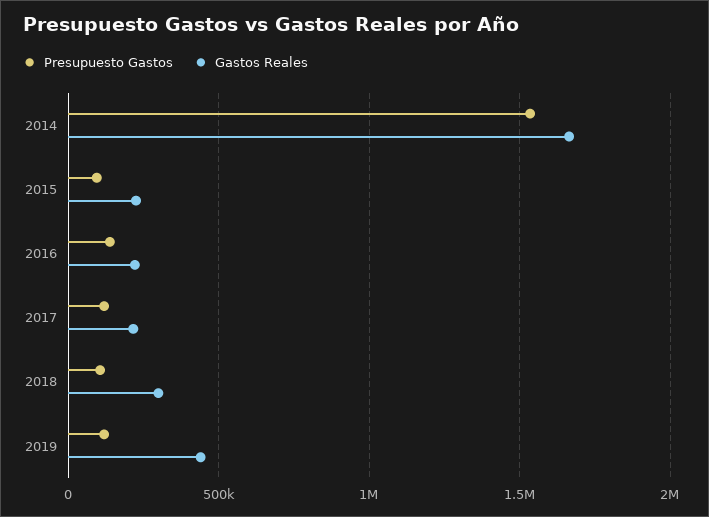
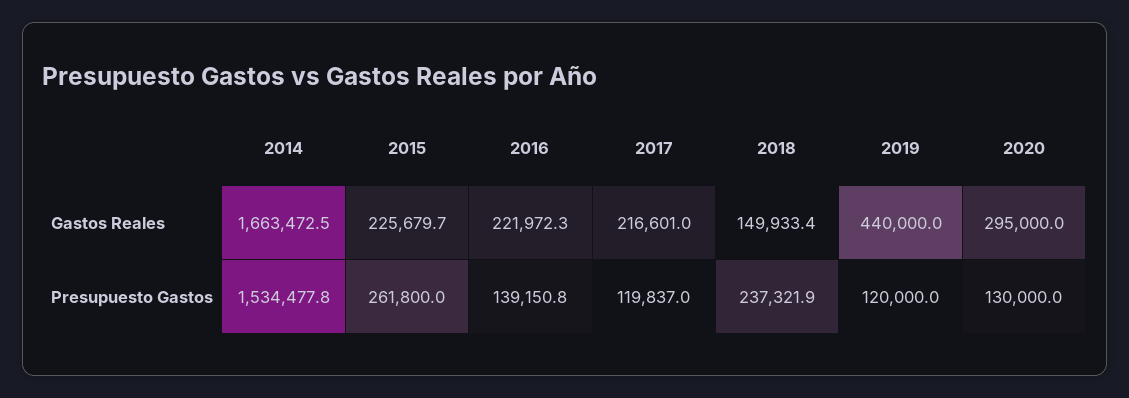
Presupuesto Gastos, 2015: 100000 -> 261800
Presupuesto Gastos, 2018: 100000 -> 237321.9
Gastos Reales, 2018: 300000 -> 149933.4
Gastos Reales, 2020: none -> 295000
Presupuesto Gastos, 2020: none -> 130000

